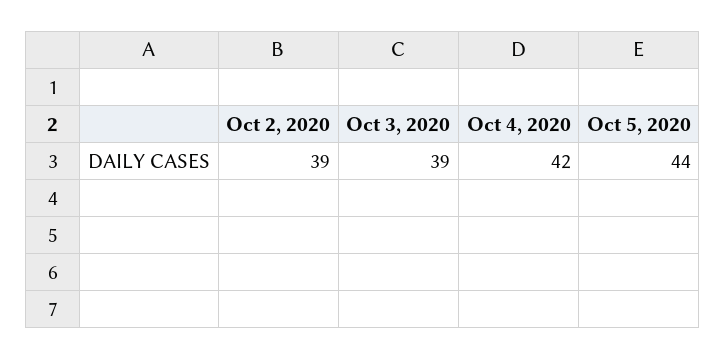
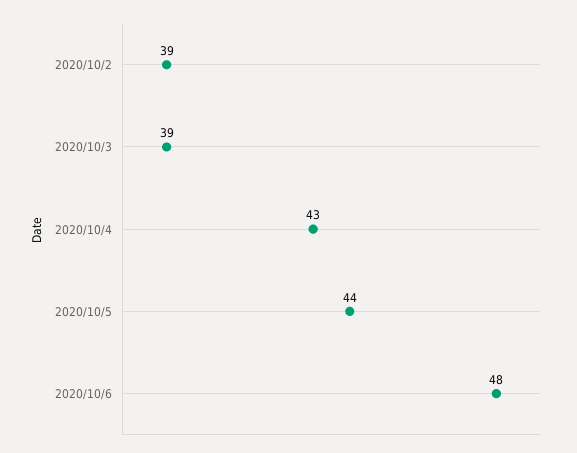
Oct 4, 2020: 42 -> 43
2020/10/6: none -> 48

